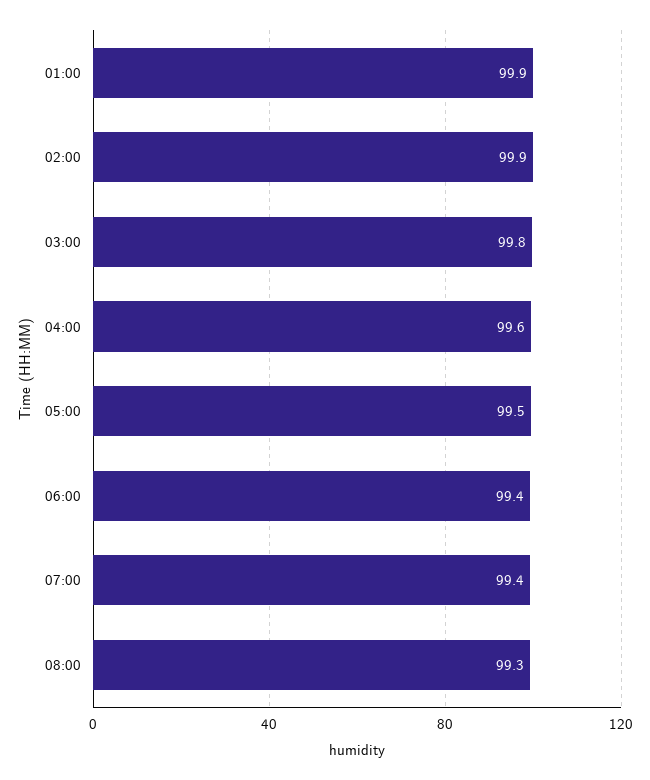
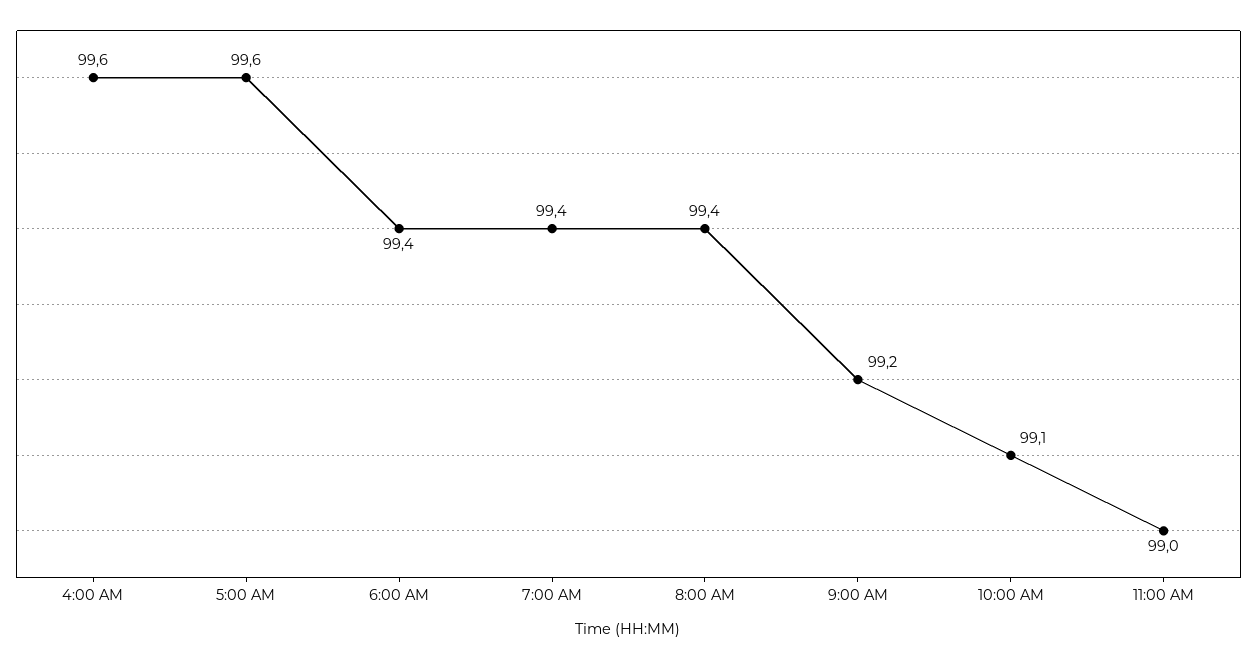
01:00: 99.9 -> none
02:00: 99.9 -> none
03:00: 99.8 -> none
05:00: 99.5 -> 99.6
08:00: 99.3 -> 99.4
9:00 AM: none -> 99.2
10:00 AM: none -> 99.1
11:00 AM: none -> 99

